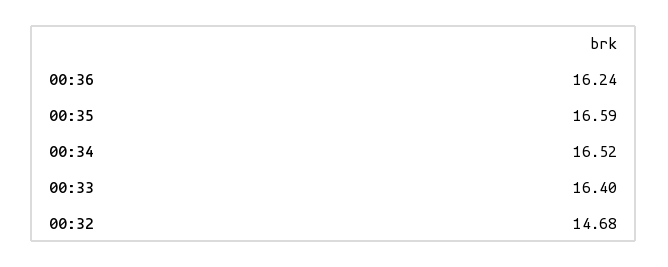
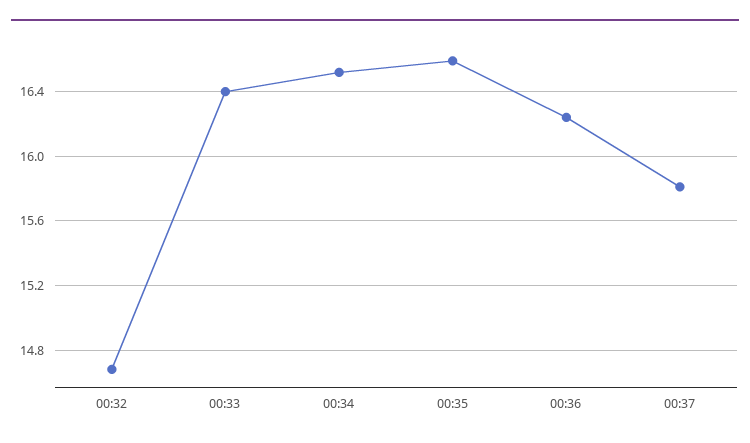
00:37: none -> 15.8

